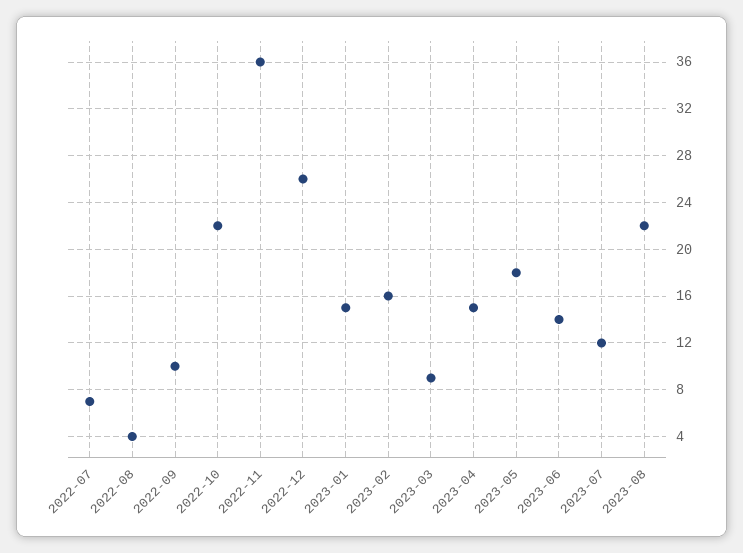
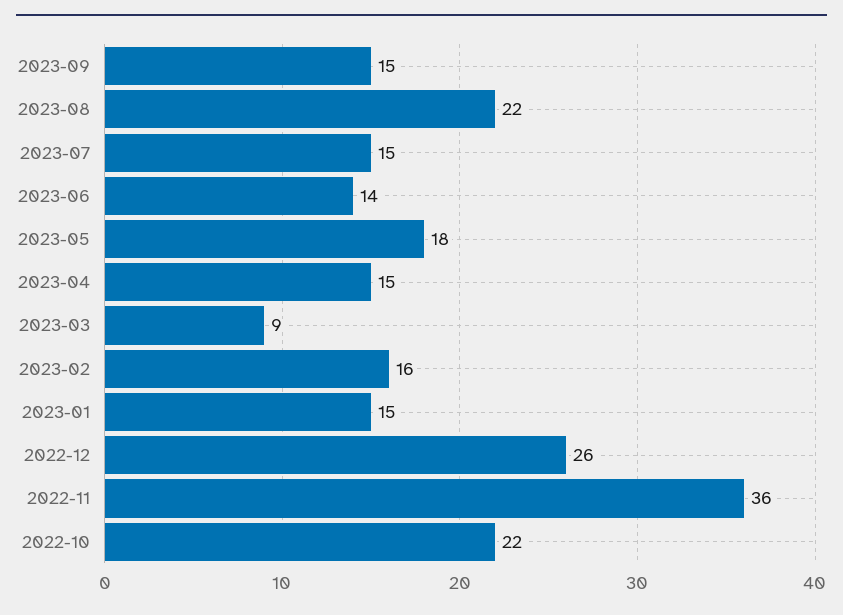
2022-07: 7 -> none
2022-08: 4 -> none
2022-09: 10 -> none
2023-07: 12 -> 15
2023-09: none -> 15

